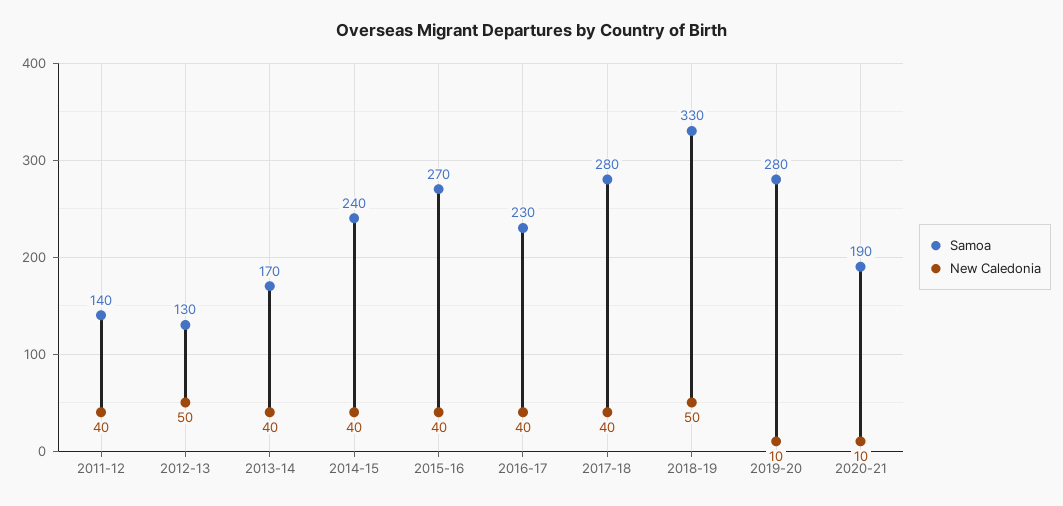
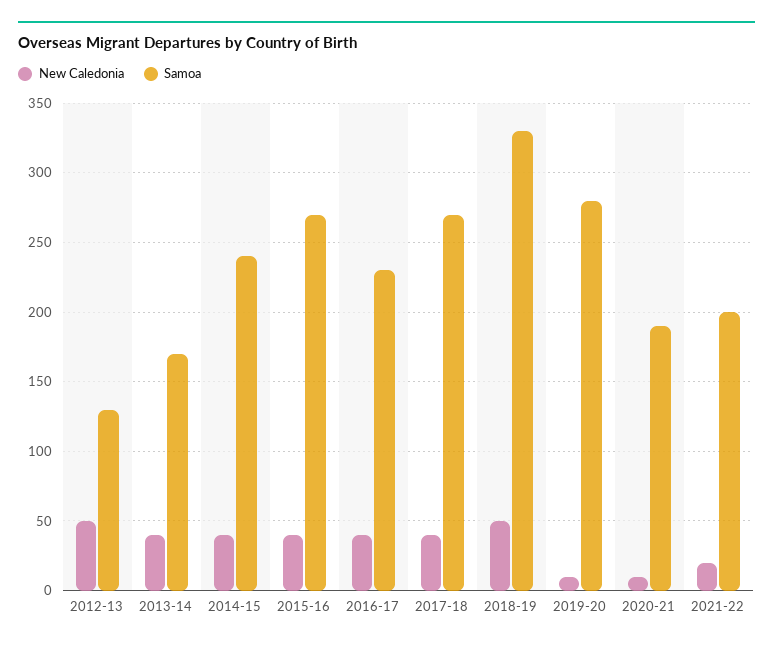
Samoa, 2011-12: 140 -> none
New Caledonia, 2011-12: 40 -> none
Samoa, 2017-18: 280 -> 270
New Caledonia, 2021-22: none -> 20
Samoa, 2021-22: none -> 200

